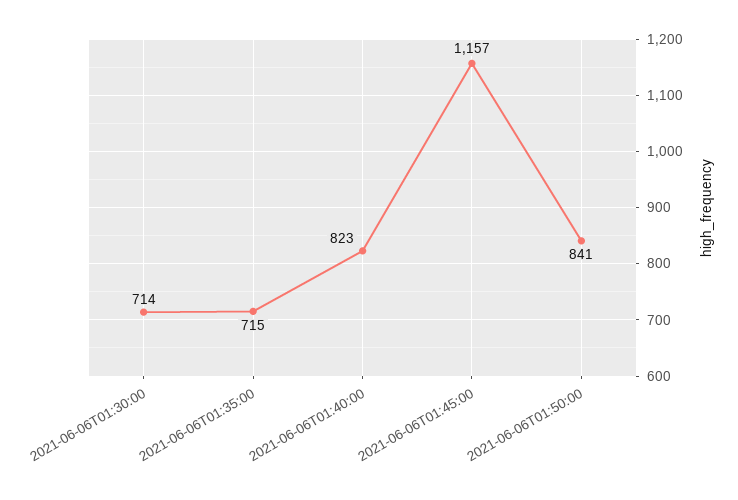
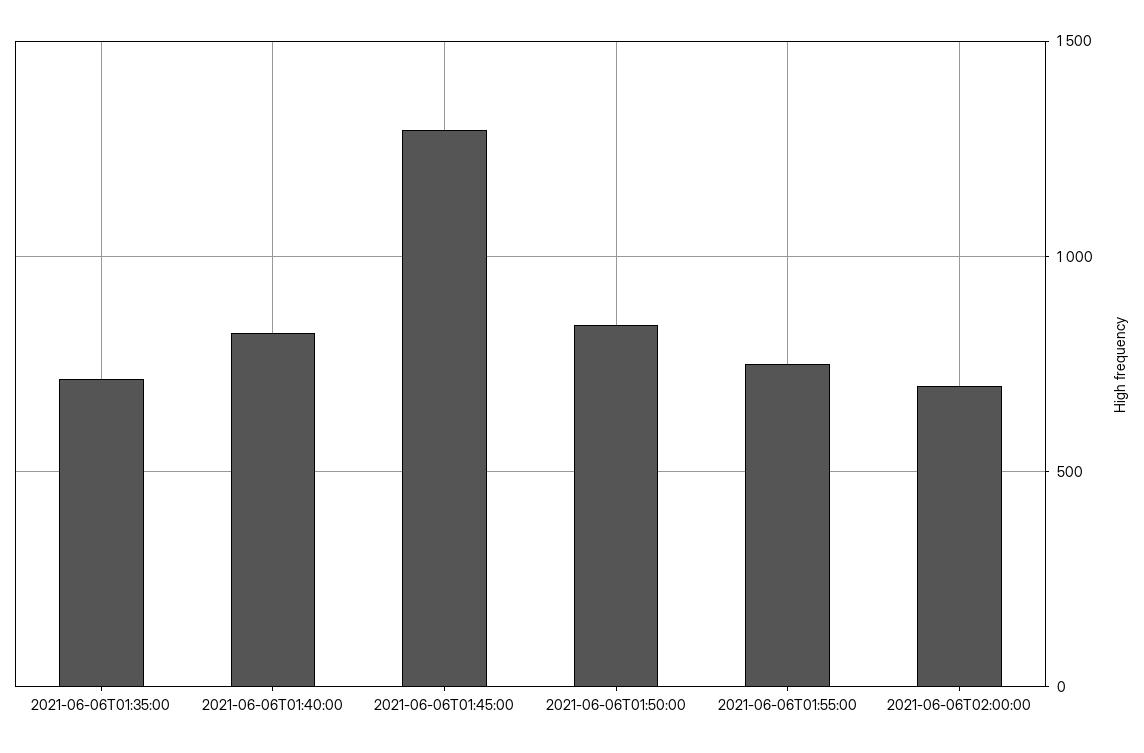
2021-06-06T01:30:00: 714 -> none
2021-06-06T01:45:00: 1157 -> 1300
2021-06-06T01:55:00: none -> 750
2021-06-06T02:00:00: none -> 700

